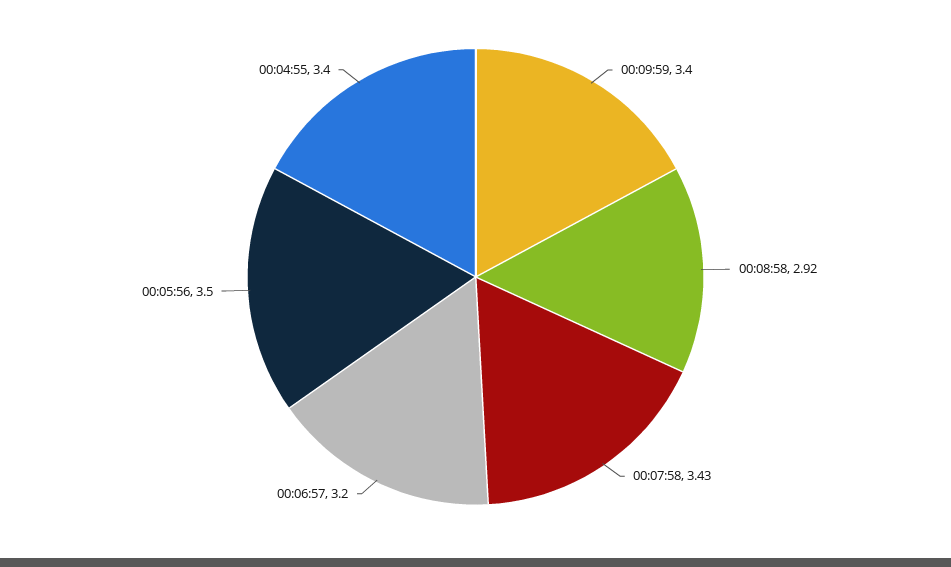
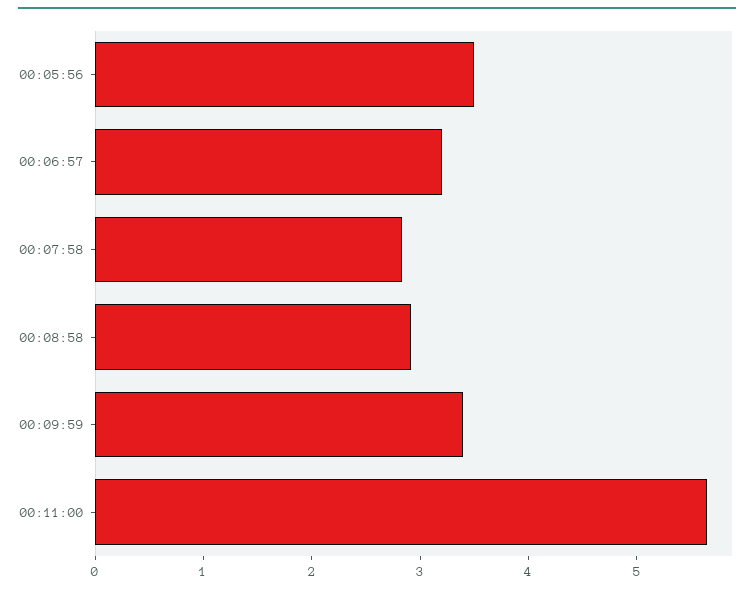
00:07:58: 3.43 -> 2.8
00:04:55: 3.4 -> none
00:11:00: none -> 5.6

